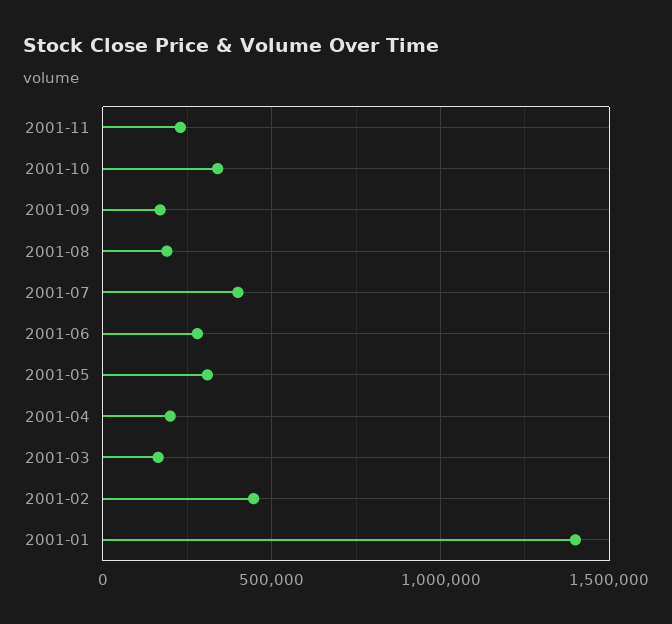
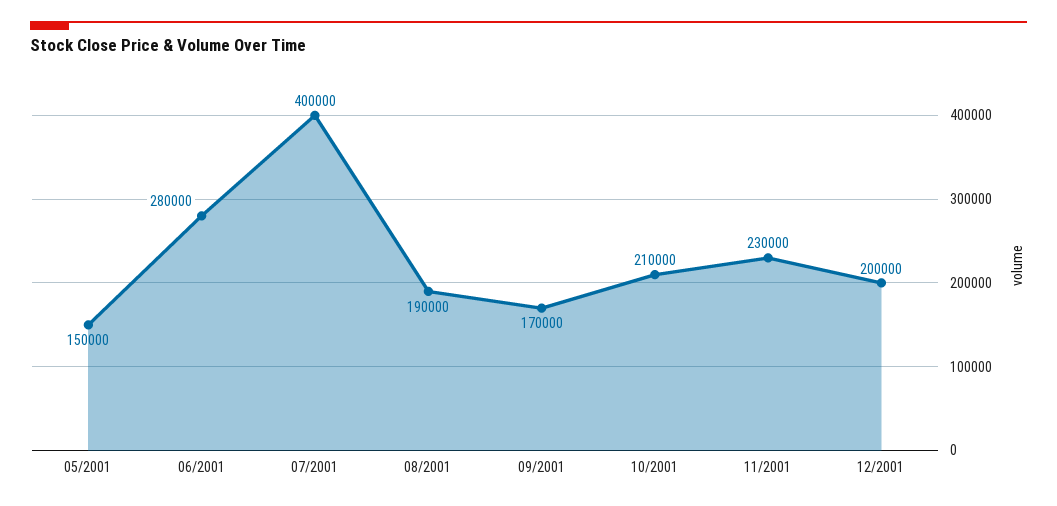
2001-10: 350000 -> 210000
2001-05: 300000 -> 150000
2001-04: 200000 -> none
2001-03: 150000 -> none
2001-02: 450000 -> none
2001-01: 1400000 -> none
12/2001: none -> 200000

